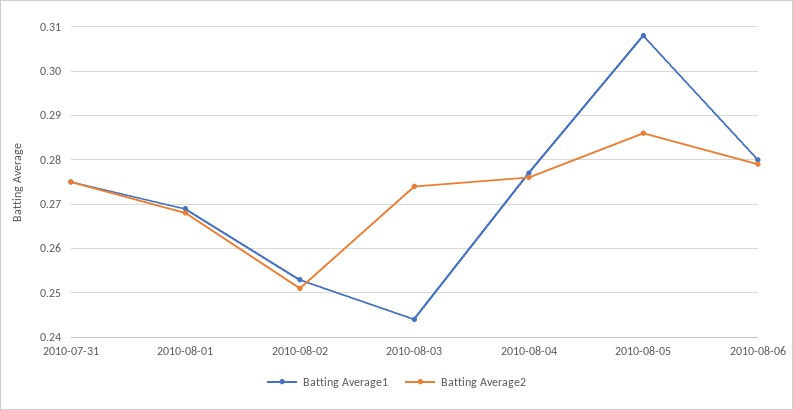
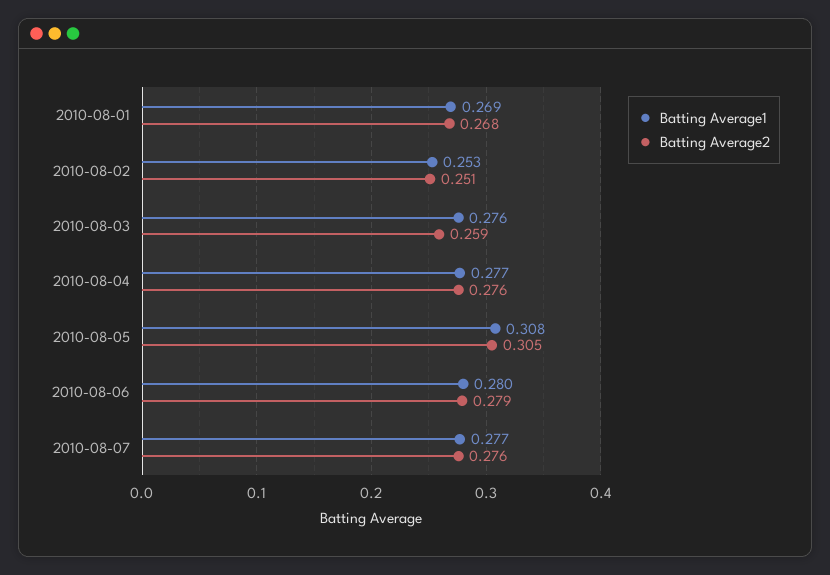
Batting Average1, 2010-07-31: 0.275 -> none
Batting Average2, 2010-07-31: 0.275 -> none
Batting Average1, 2010-08-03: 0.245 -> 0.276
Batting Average2, 2010-08-03: 0.275 -> 0.259
Batting Average2, 2010-08-05: 0.285 -> 0.305
Batting Average1, 2010-08-07: none -> 0.277
Batting Average2, 2010-08-07: none -> 0.276

